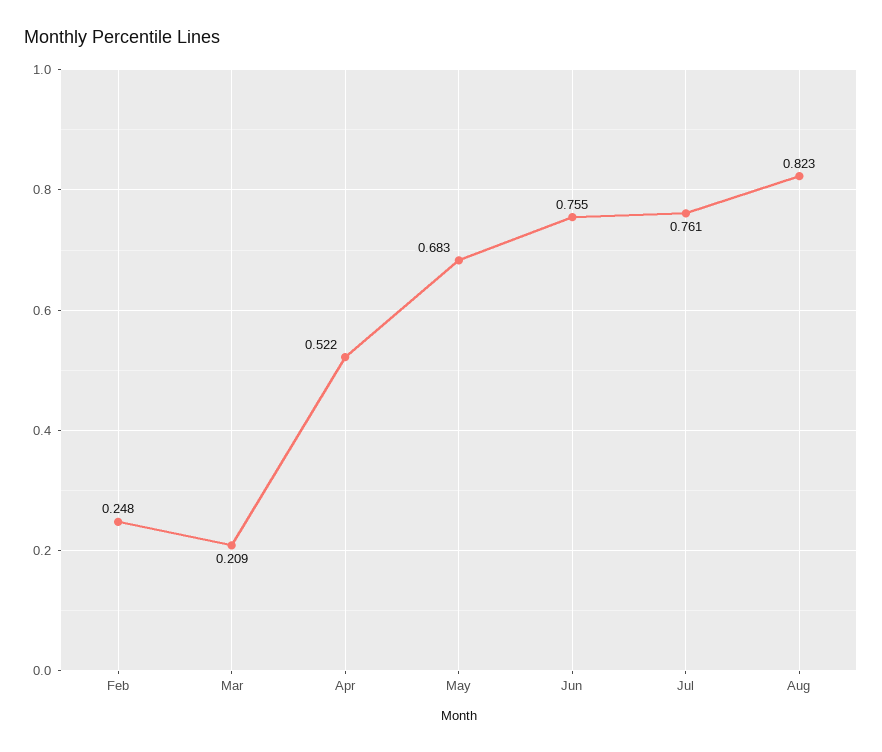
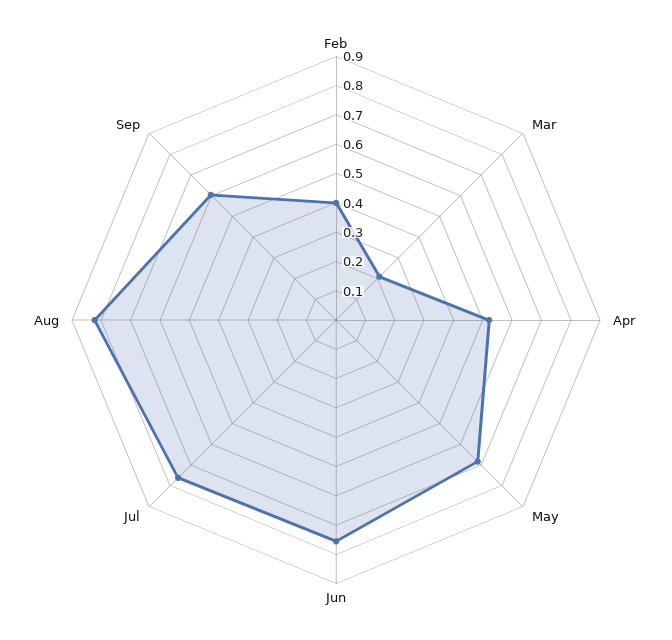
Feb: 0.248 -> 0.4
Sep: none -> 0.6

